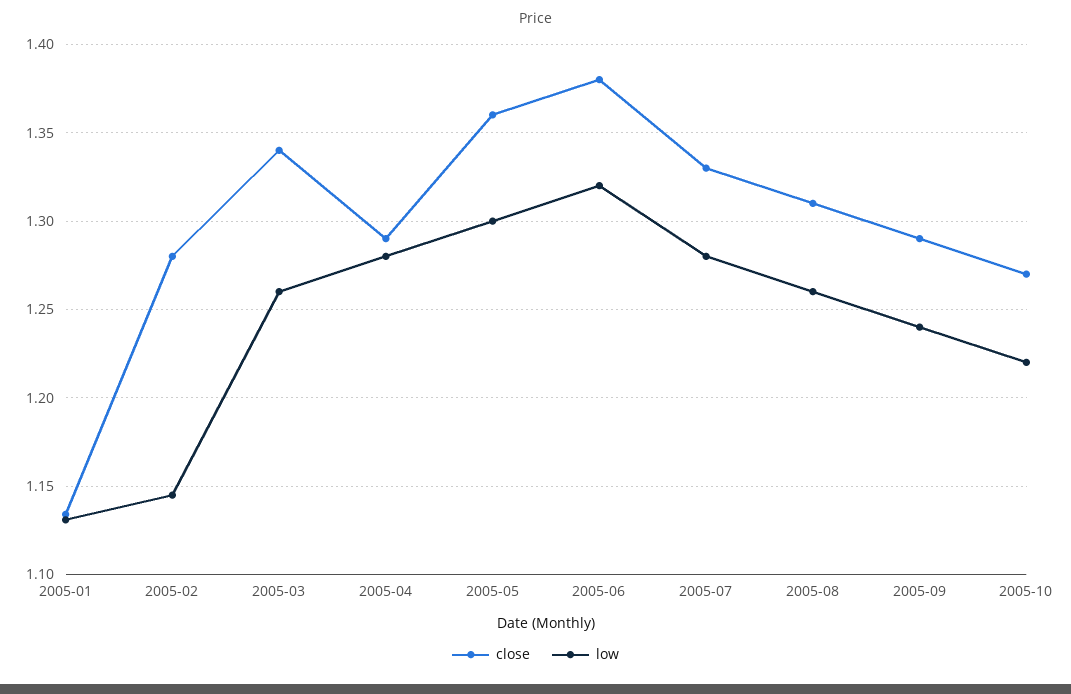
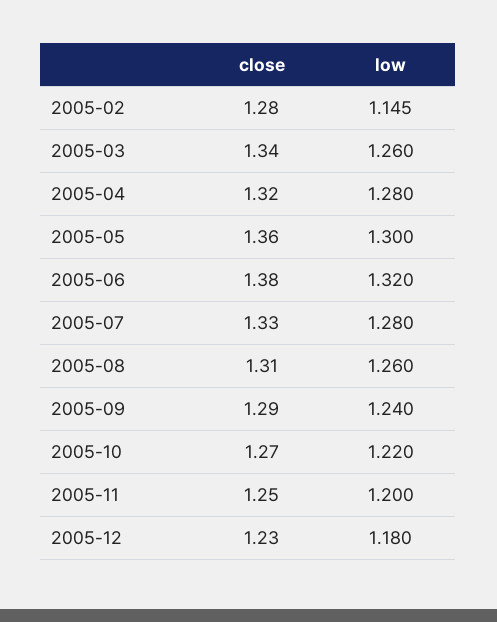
close, 2005-01: 1.135 -> none
low, 2005-01: 1.13 -> none
close, 2005-04: 1.29 -> 1.32
close, 2005-11: none -> 1.25
low, 2005-11: none -> 1.2
close, 2005-12: none -> 1.23
low, 2005-12: none -> 1.18

